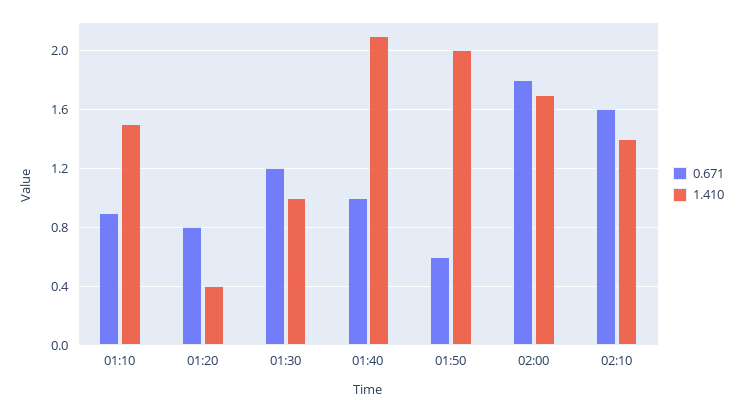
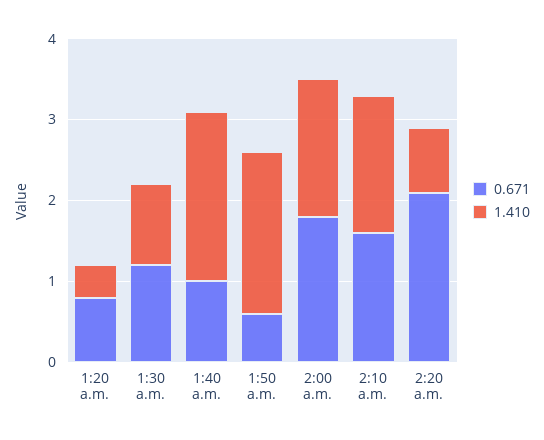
0.671, 01:10: 0.9 -> none
1.410, 01:10: 1.5 -> none
1.410, 02:10: 1.4 -> 1.7
0.671, 2:20 a.m.: none -> 2.1
1.410, 2:20 a.m.: none -> 0.8

